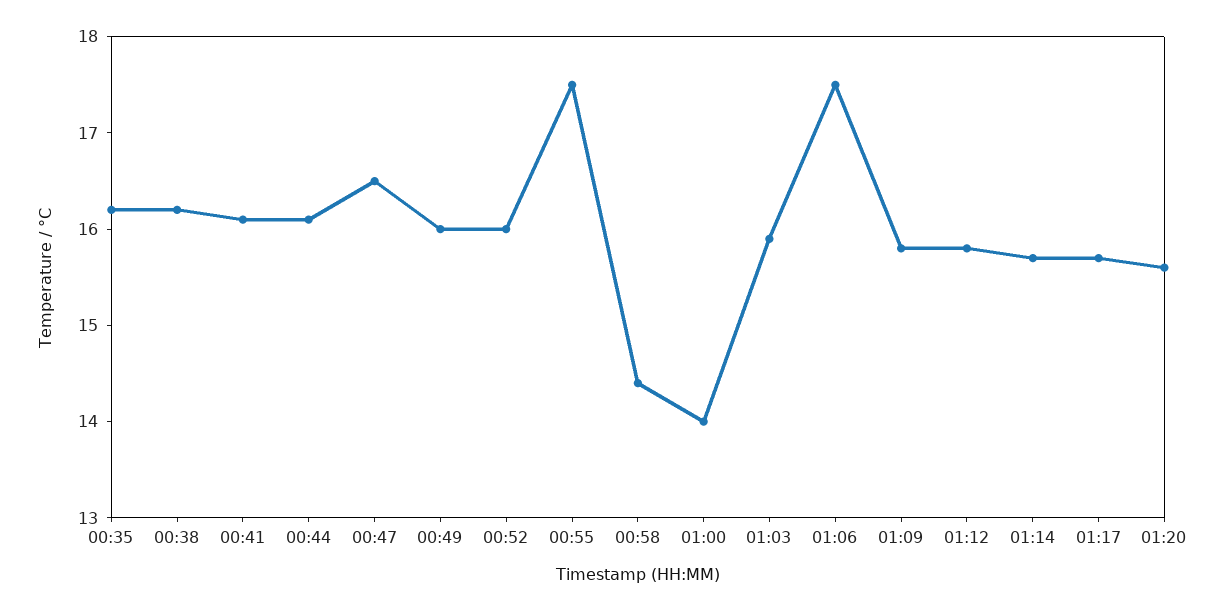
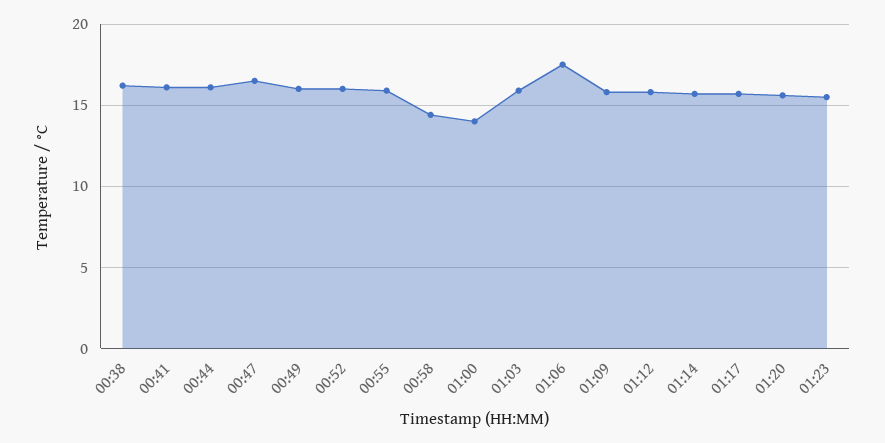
00:35: 16.2 -> none
00:55: 17.5 -> 16
01:23: none -> 15.5

